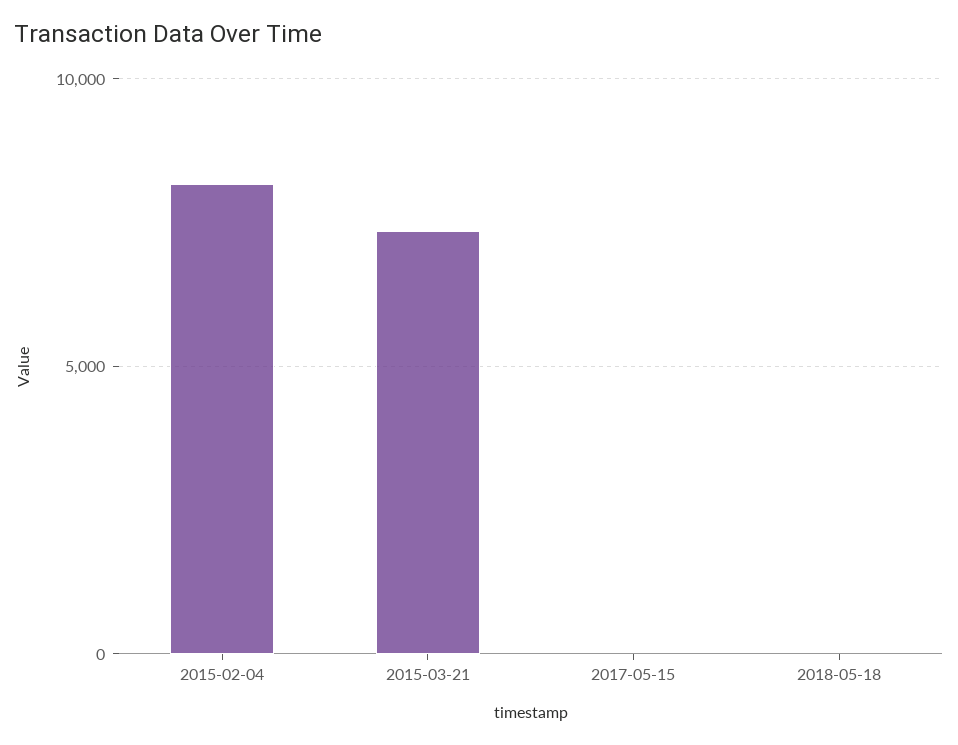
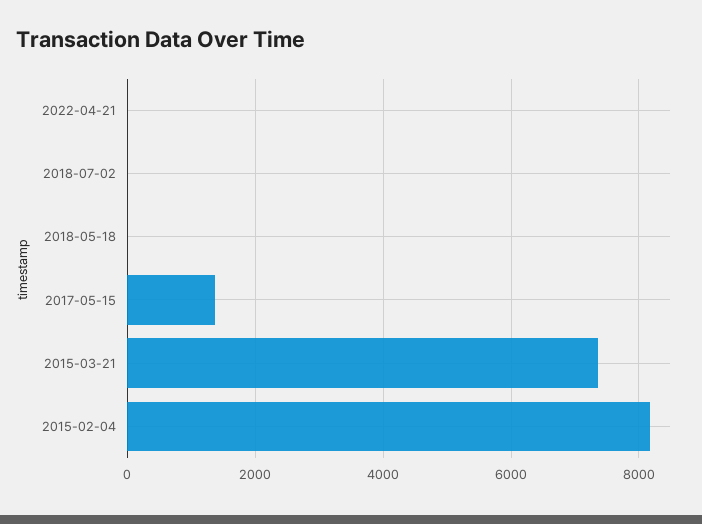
2017-05-15: 0 -> 1400
2022-04-21: none -> 0
2018-07-02: none -> 0

